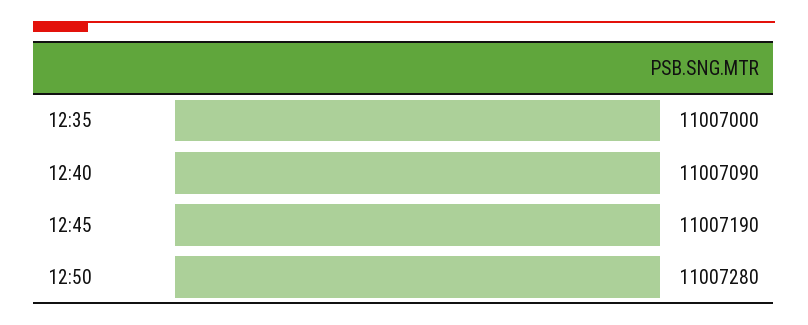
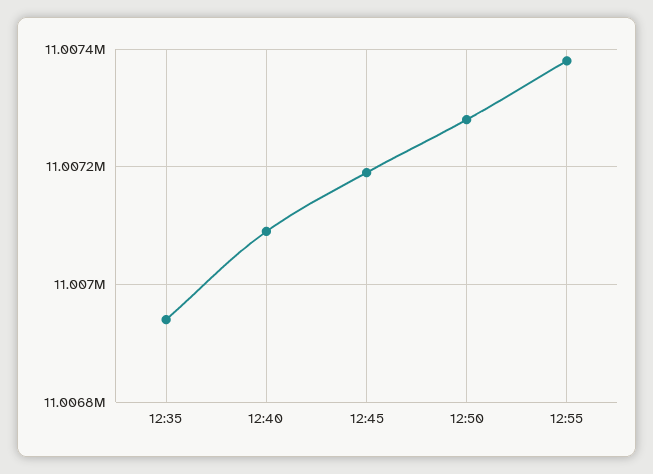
12:35: 11007000 -> 11006940
12:55: none -> 11007380

